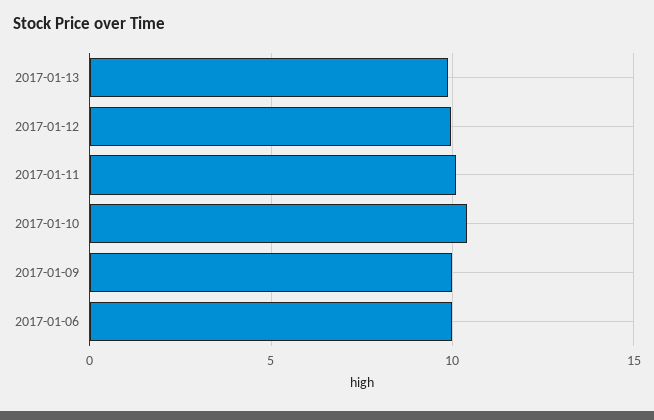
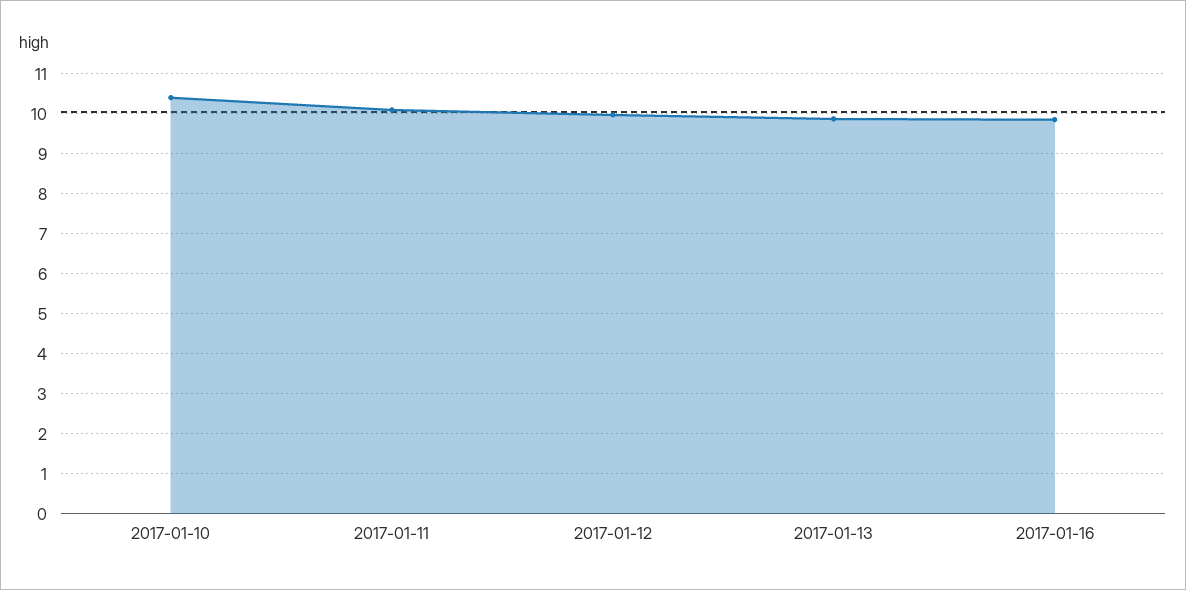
2017-01-09: 10 -> none
2017-01-06: 10 -> none
2017-01-16: none -> 9.8

